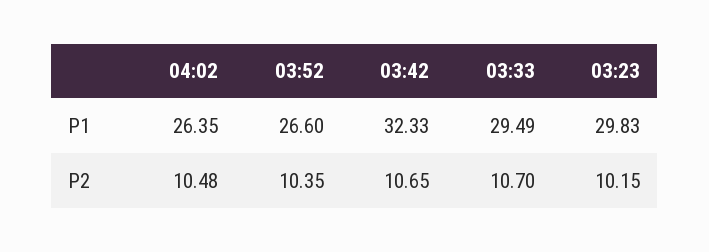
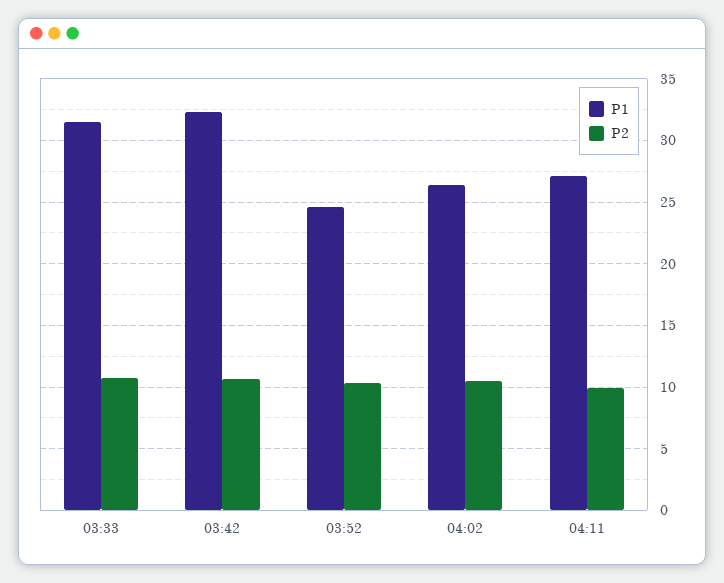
P1, 03:52: 26.6 -> 24.5
P1, 03:33: 29.49 -> 31.5
P1, 03:23: 29.83 -> none
P2, 03:23: 10.15 -> none
P1, 04:11: none -> 27
P2, 04:11: none -> 10

